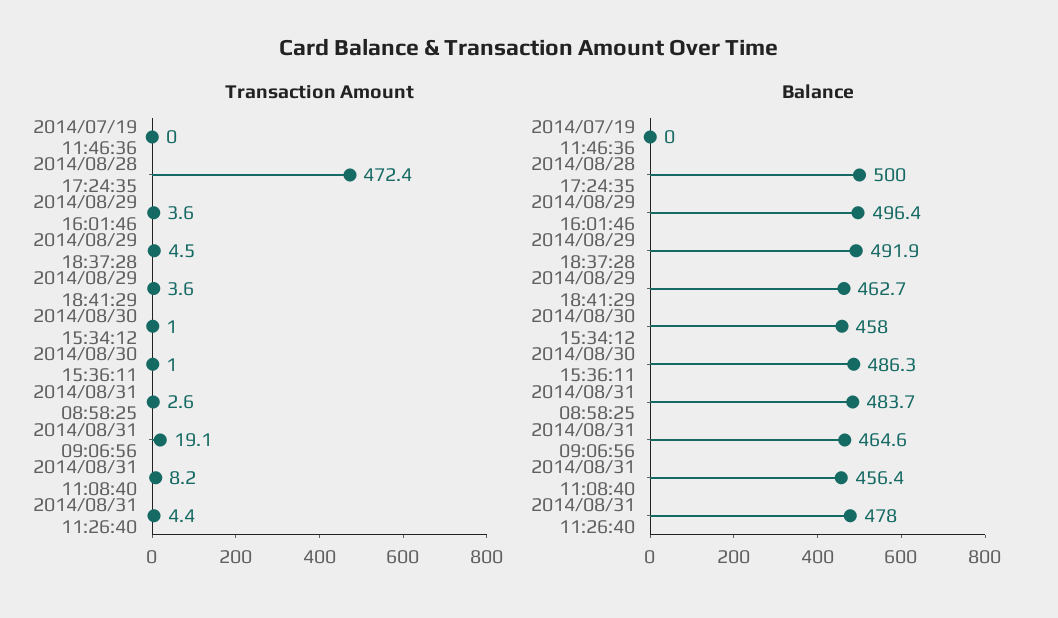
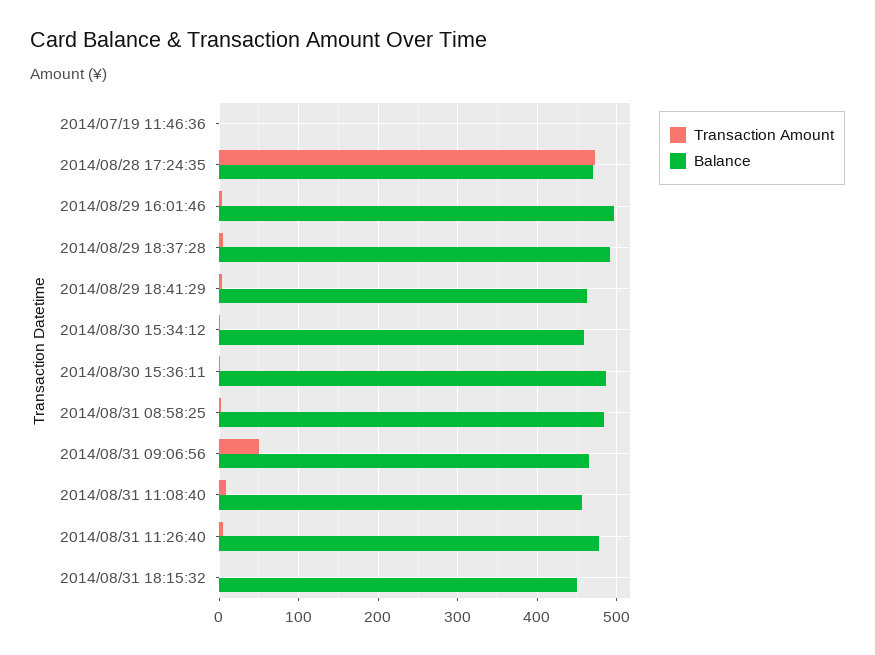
Transaction Amount, 2014/08/31 09:06:56: 19.1 -> 50
Balance, 2014/08/28 17:24:35: 500 -> 470
Transaction Amount, 2014/08/31 18:15:32: none -> 0
Balance, 2014/08/31 18:15:32: none -> 450

